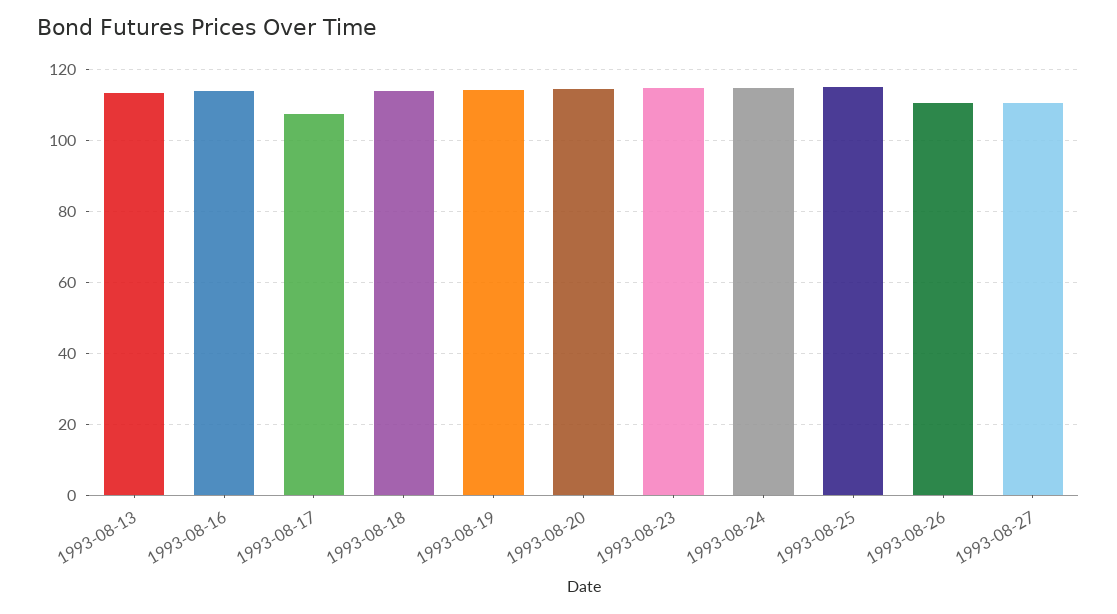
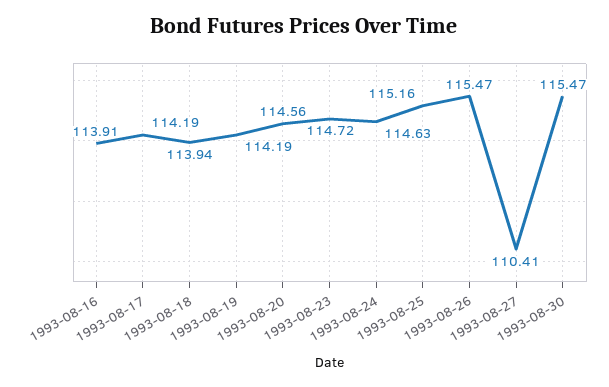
1993-08-13: 114 -> none
1993-08-17: 108 -> 114.19
1993-08-26: 110 -> 115.47
1993-08-30: none -> 115.47

